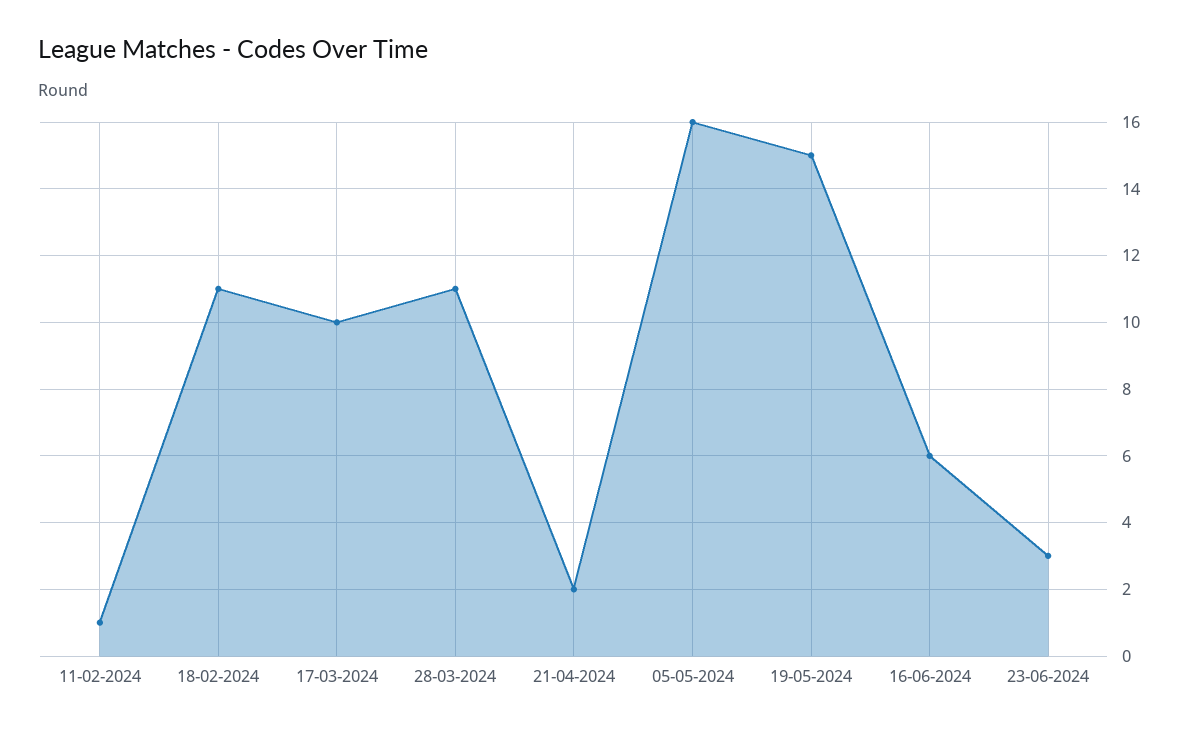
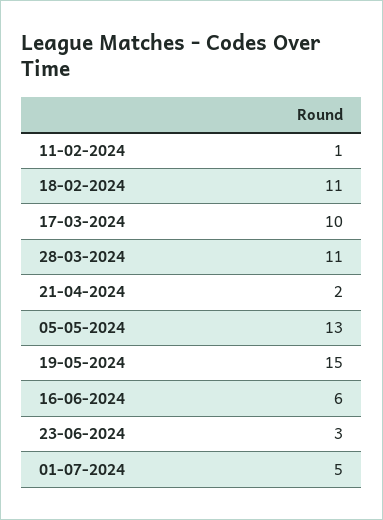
05-05-2024: 16 -> 13
01-07-2024: none -> 5

